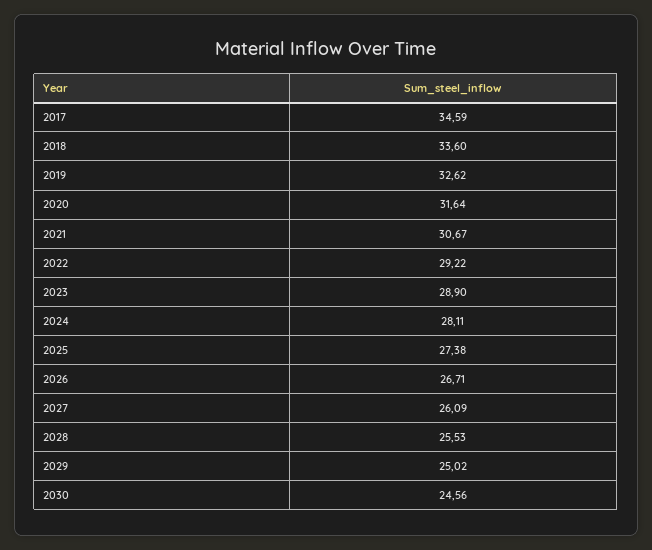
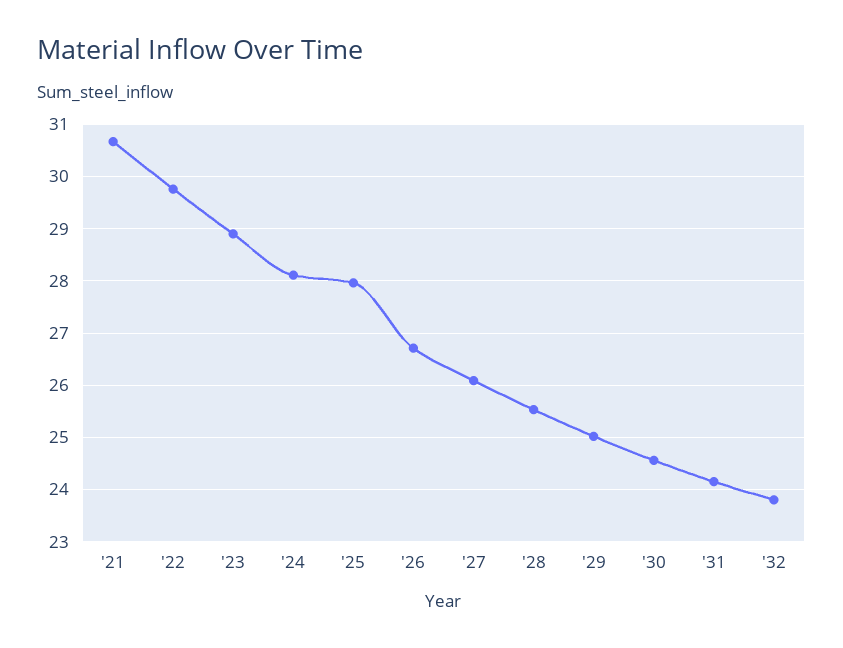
2017: 34.59 -> none
2018: 33.6 -> none
2019: 32.62 -> none
2020: 31.64 -> none
2022: 29.22 -> 29.8
2025: 27.38 -> 28
'31: none -> 24.2
'32: none -> 23.8

